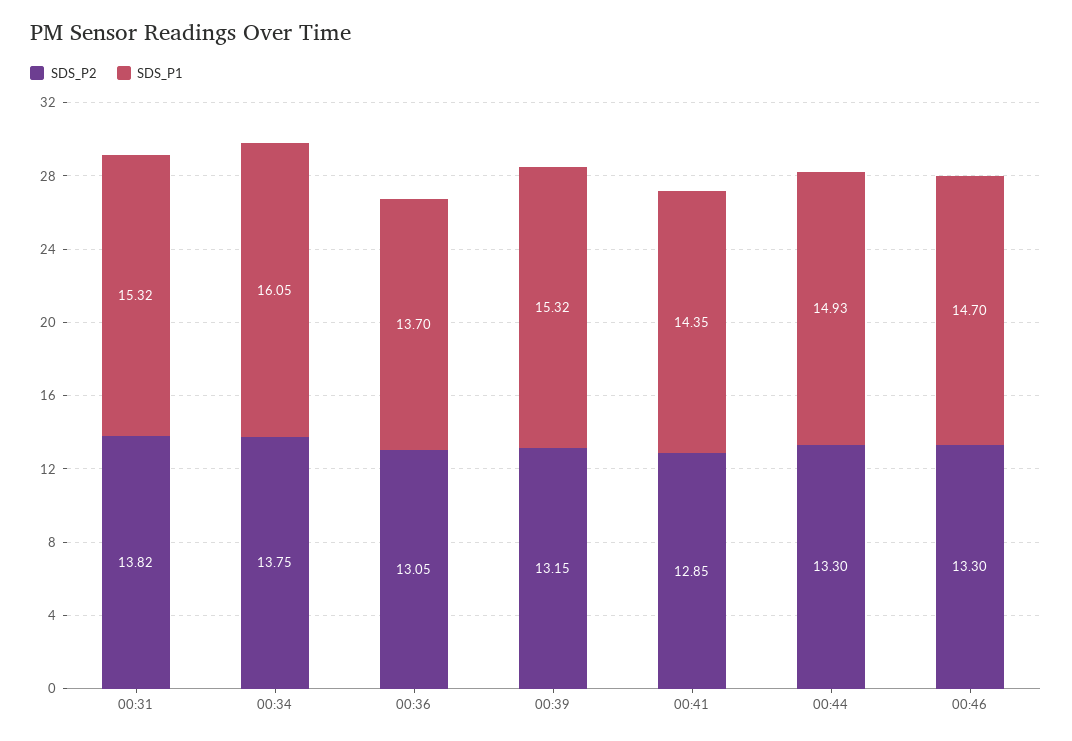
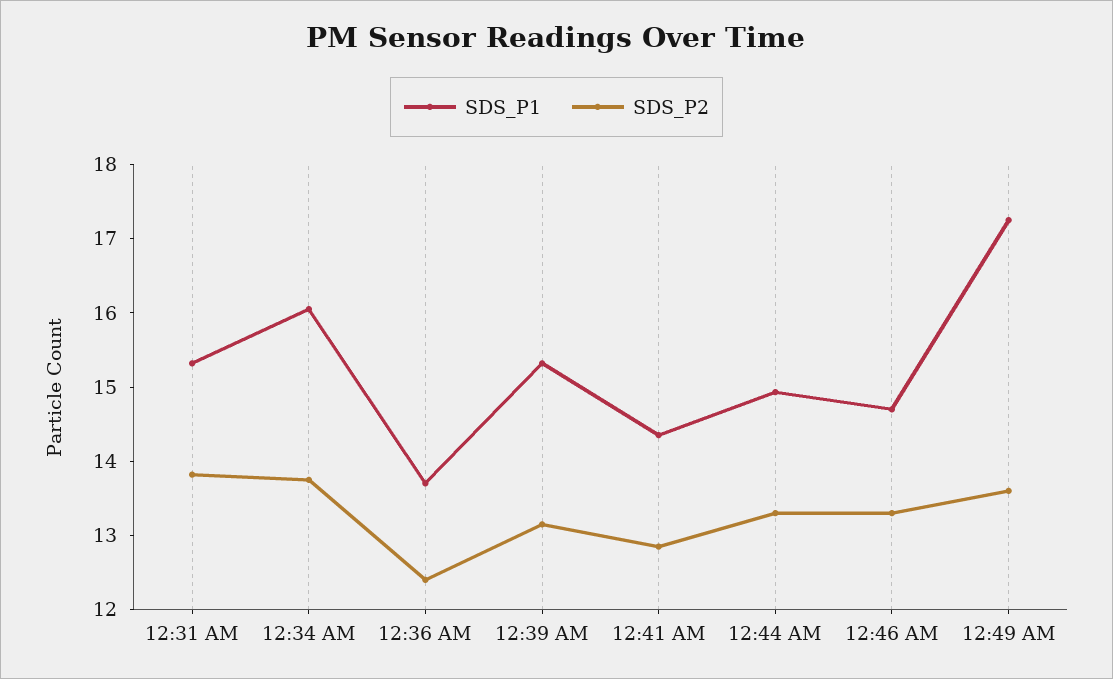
SDS_P2, 00:36: 13.05 -> 12.4
SDS_P1, 12:49 AM: none -> 17.2
SDS_P2, 12:49 AM: none -> 13.6

